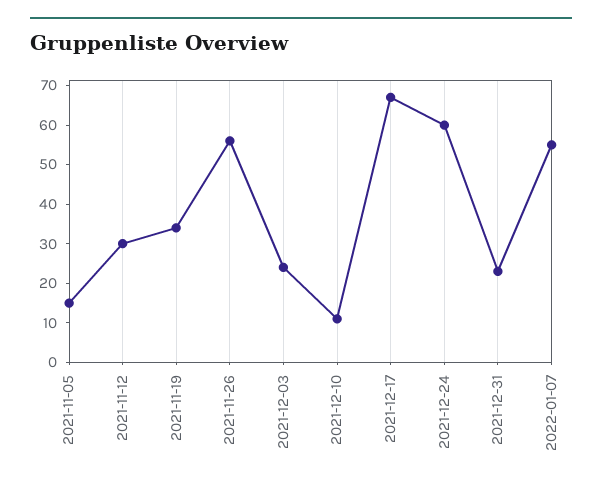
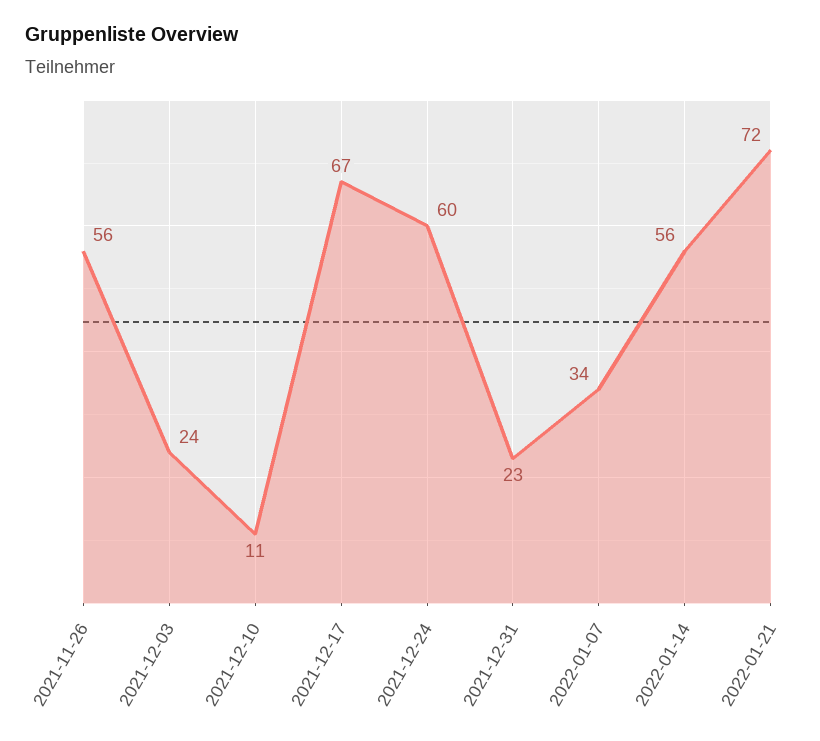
2021-11-05: 15 -> none
2021-11-12: 30 -> none
2021-11-19: 35 -> none
2022-01-07: 55 -> 34
2022-01-14: none -> 56
2022-01-21: none -> 72

